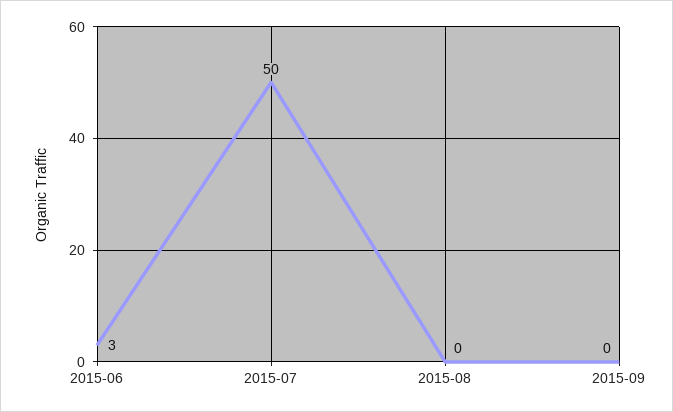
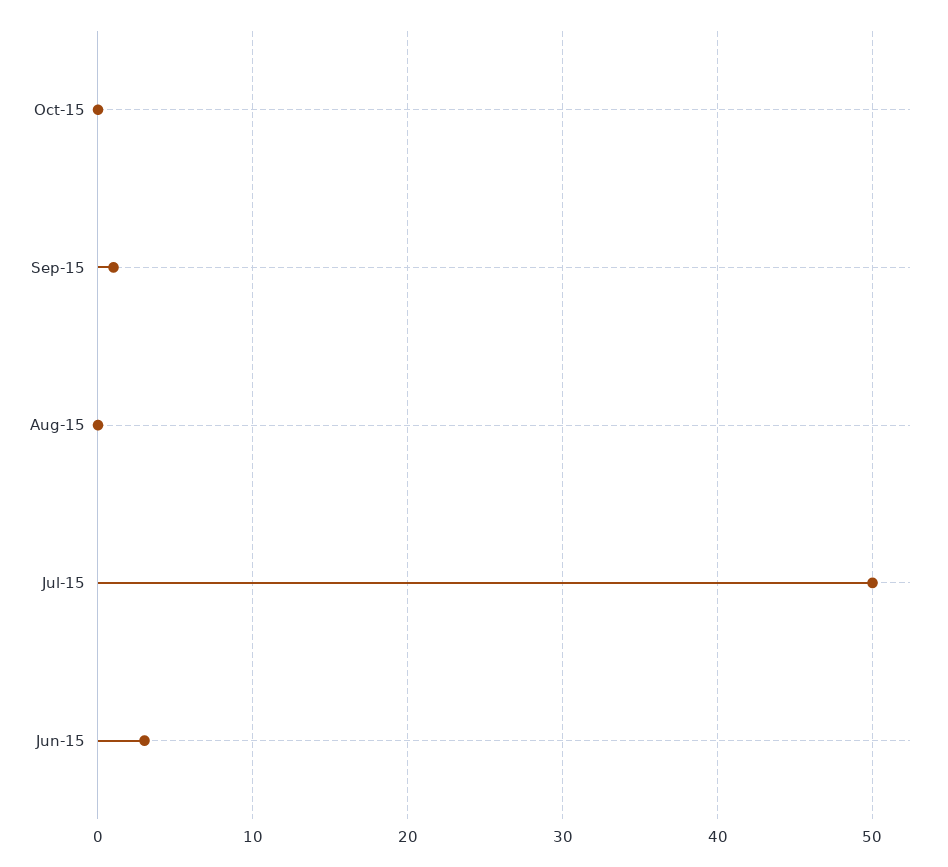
2015-09: 0 -> 1
Oct-15: none -> 0

